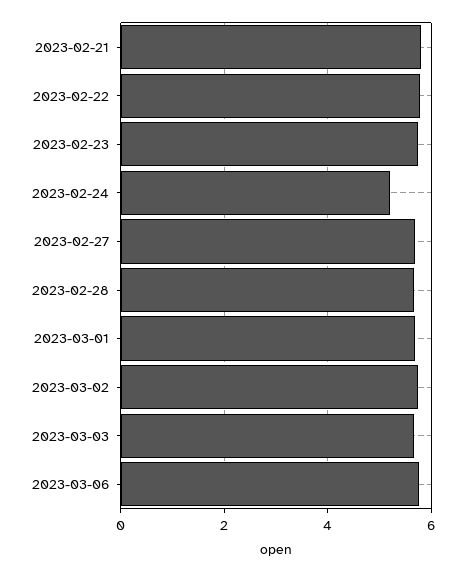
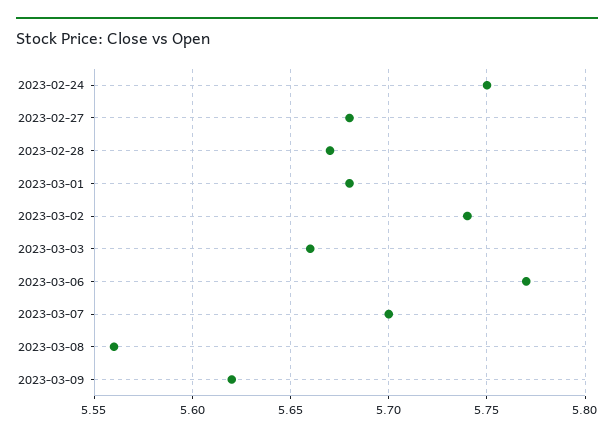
2023-02-21: 5.8 -> none
2023-02-22: 5.8 -> none
2023-02-23: 5.8 -> none
2023-02-24: 5.2 -> 5.75
2023-03-07: none -> 5.7
2023-03-08: none -> 5.56
2023-03-09: none -> 5.62

